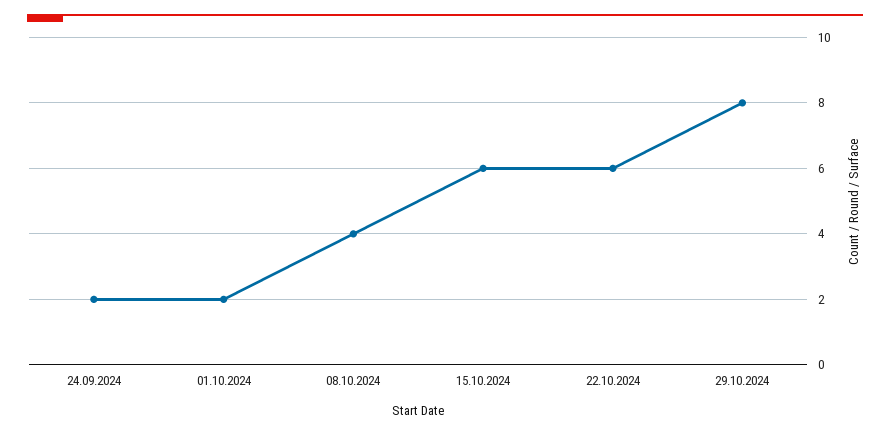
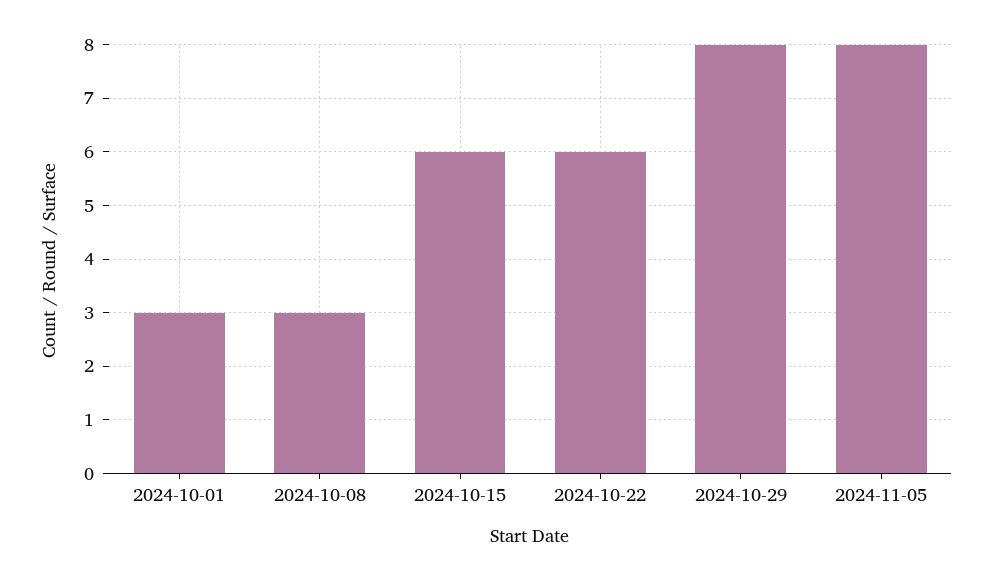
24.09.2024: 2 -> none
01.10.2024: 2 -> 3
08.10.2024: 4 -> 3
2024-11-05: none -> 8

